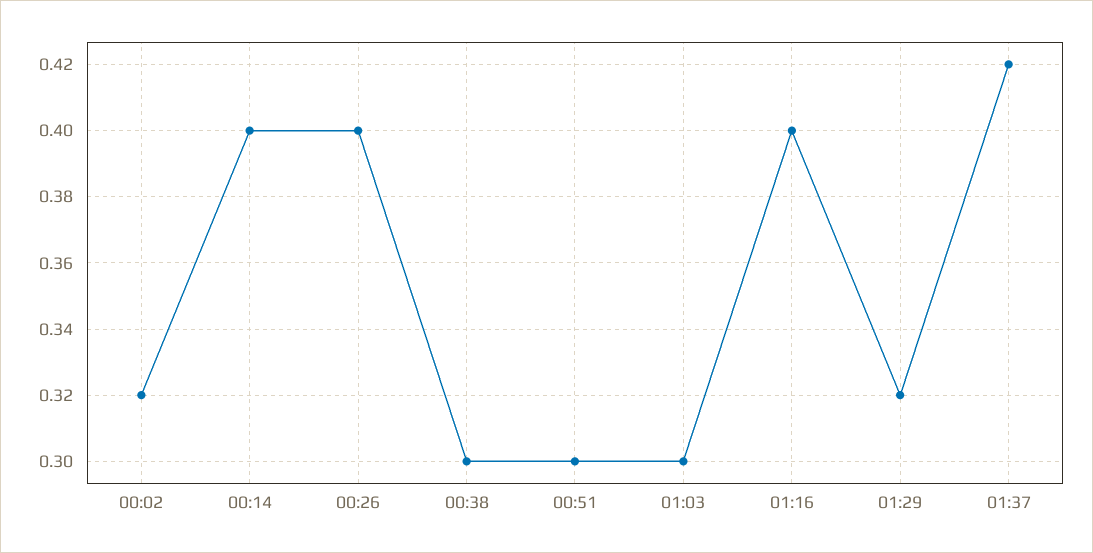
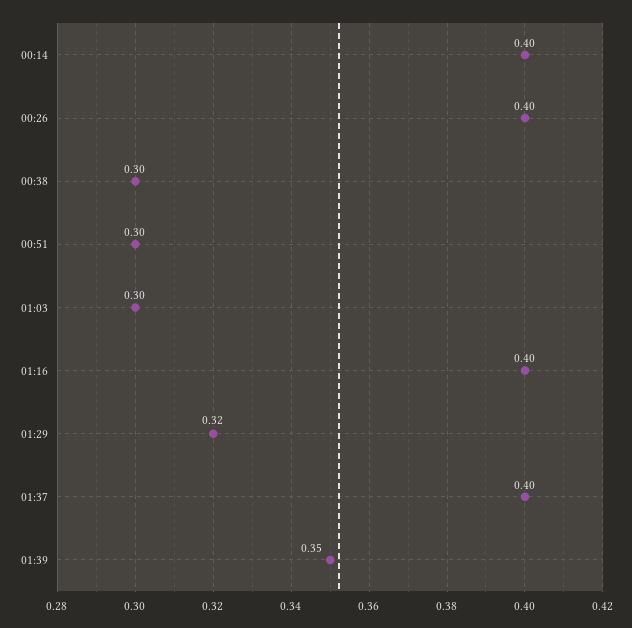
00:02: 0.32 -> none
01:37: 0.42 -> 0.4
01:39: none -> 0.35

